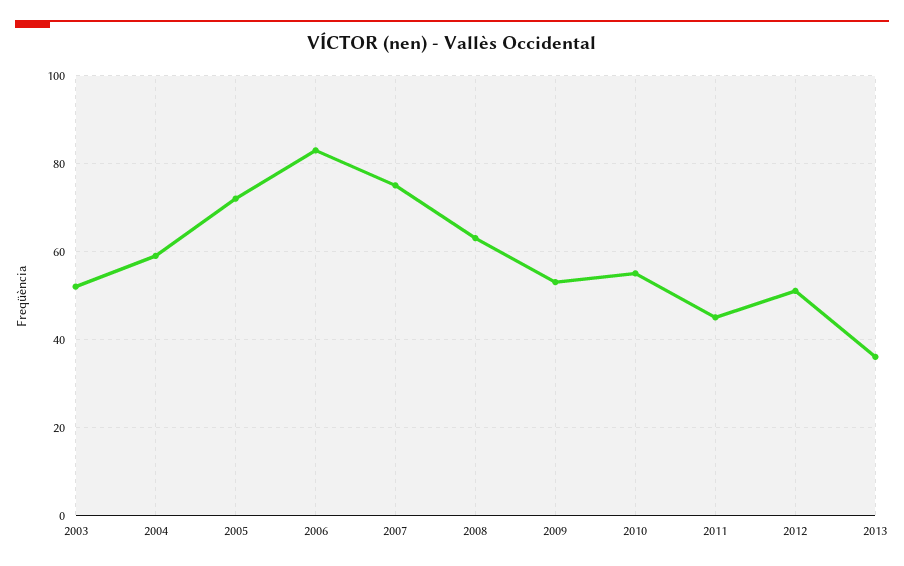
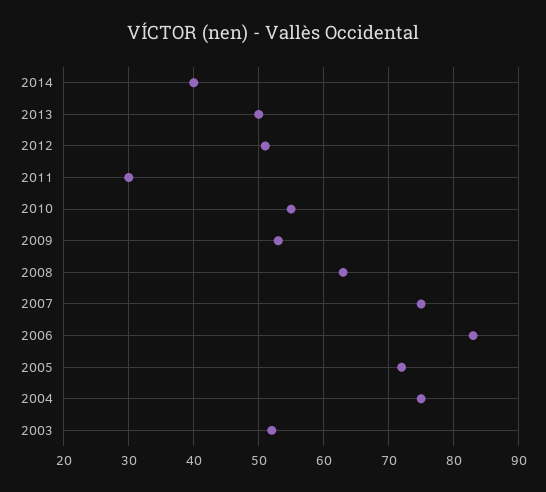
2004: 60 -> 75
2011: 45 -> 30
2013: 35 -> 50
2014: none -> 40

